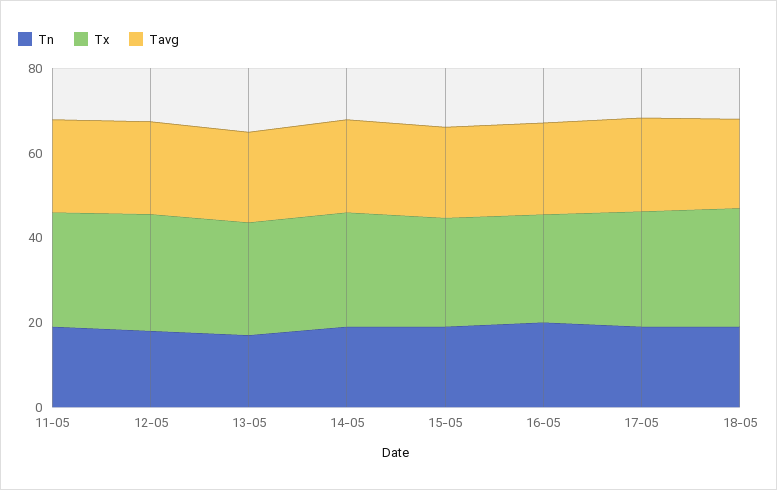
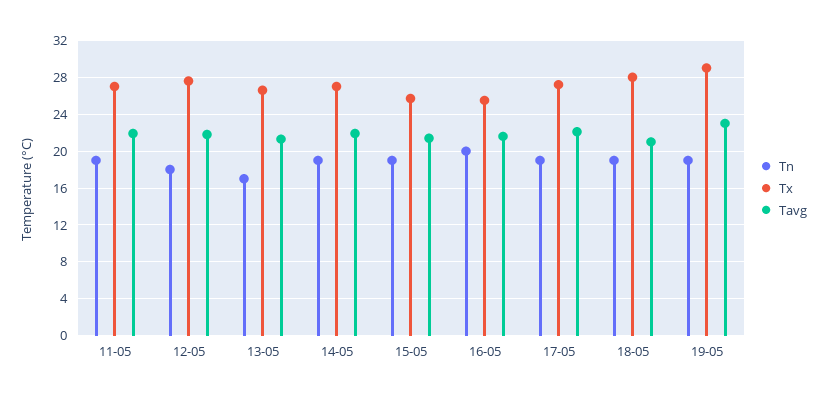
Tn, 19-05: none -> 19
Tx, 19-05: none -> 29
Tavg, 19-05: none -> 23

